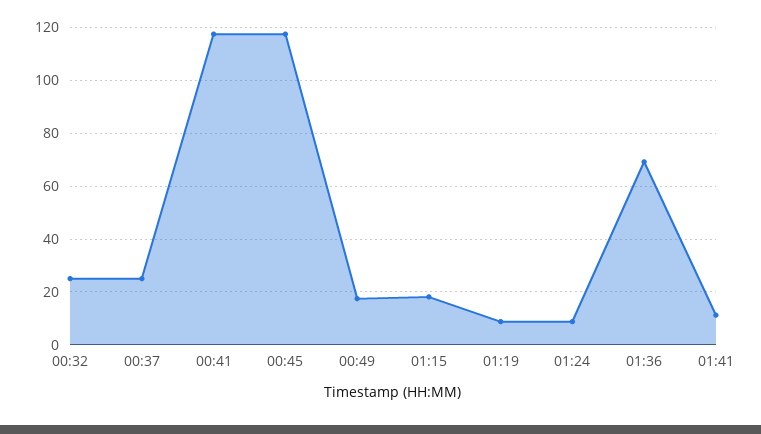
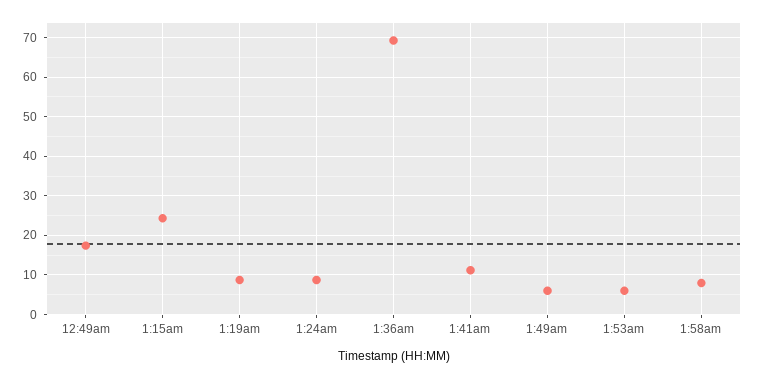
00:32: 25 -> none
00:37: 25 -> none
00:41: 117.5 -> none
00:45: 117.5 -> none
01:15: 17.5 -> 24
1:49am: none -> 6
1:53am: none -> 6
1:58am: none -> 8

